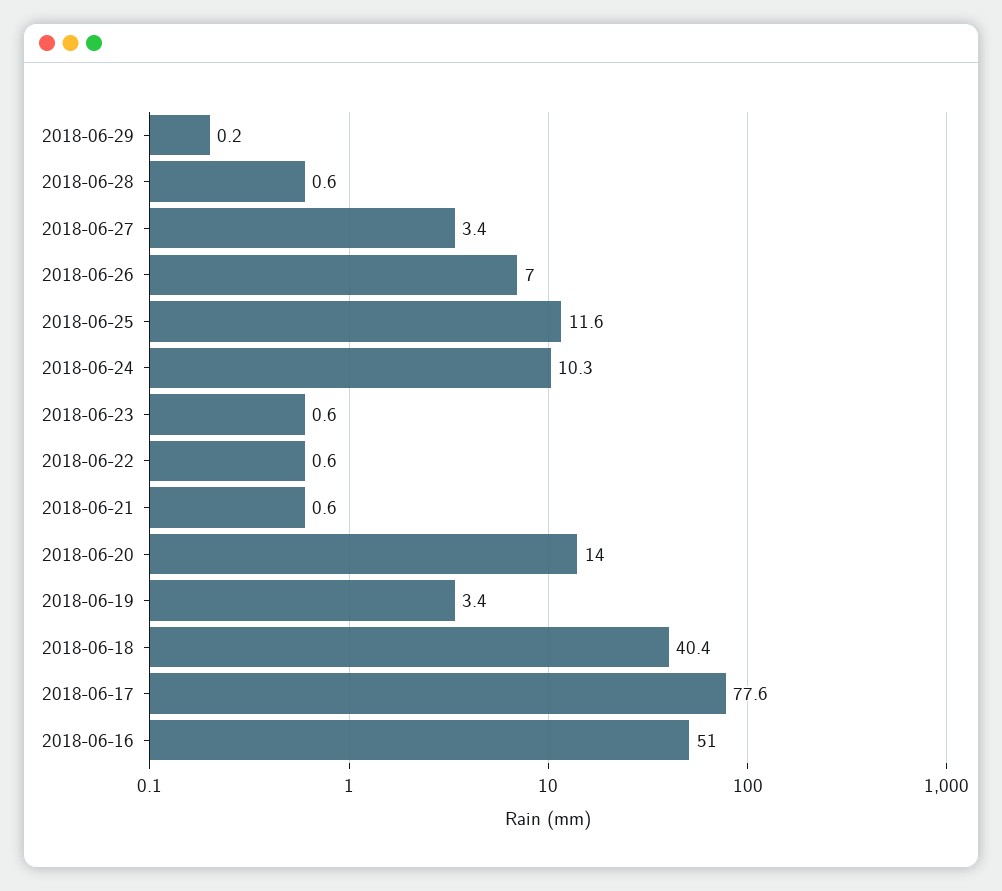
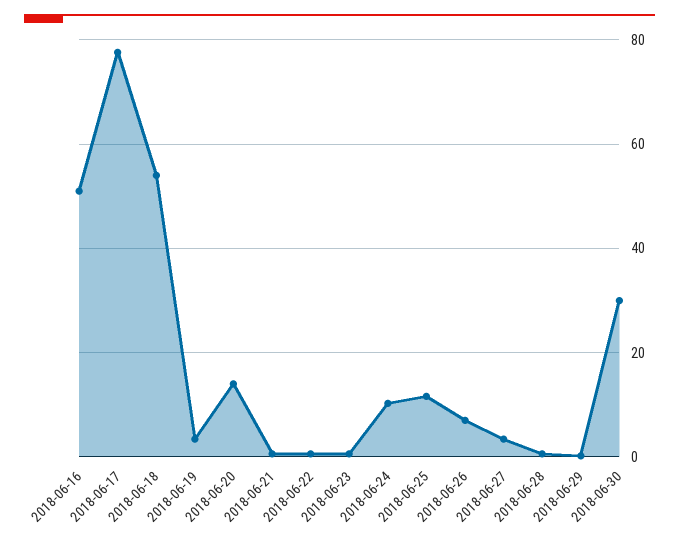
2018-06-18: 40.4 -> 54
2018-06-30: none -> 30

